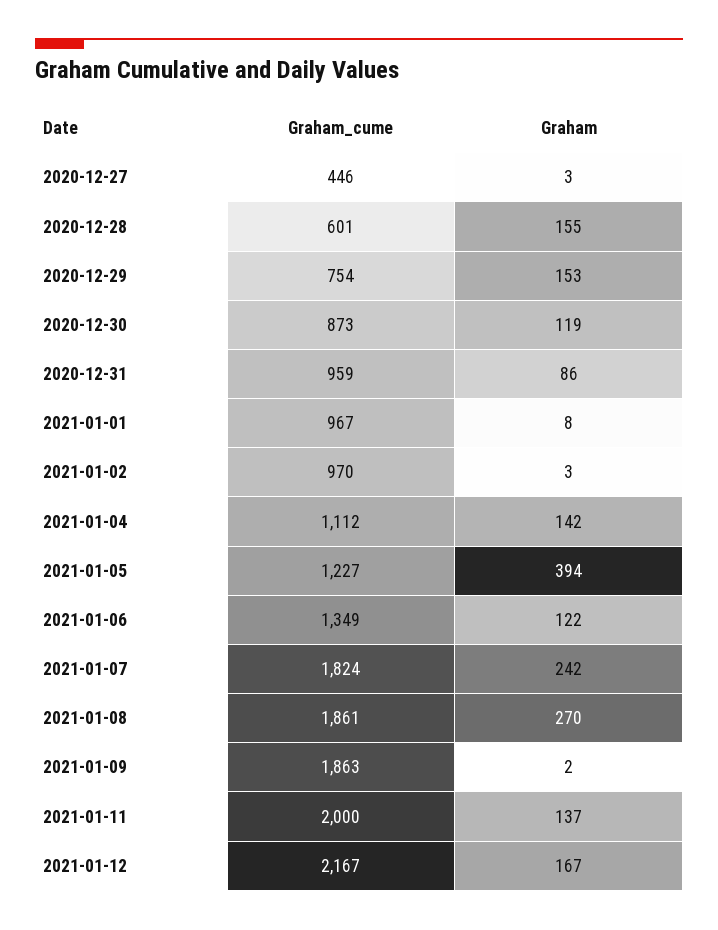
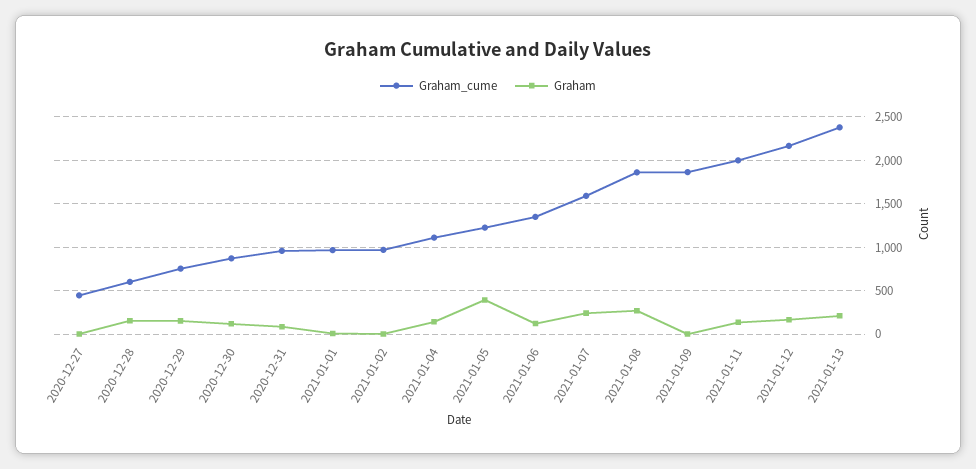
Graham_cume, 2021-01-07: 1824 -> 1600
Graham_cume, 2021-01-13: none -> 2400
Graham, 2021-01-13: none -> 200

